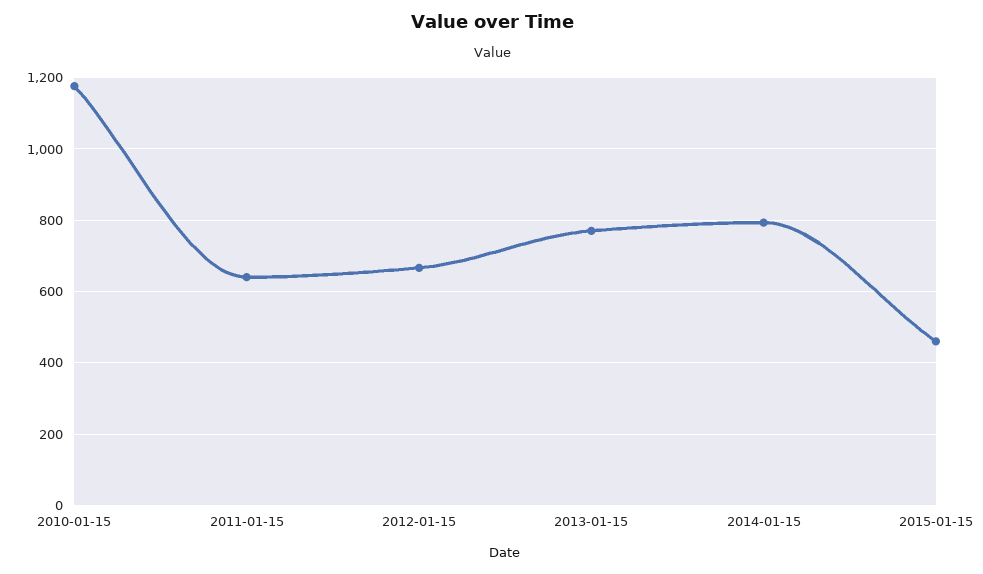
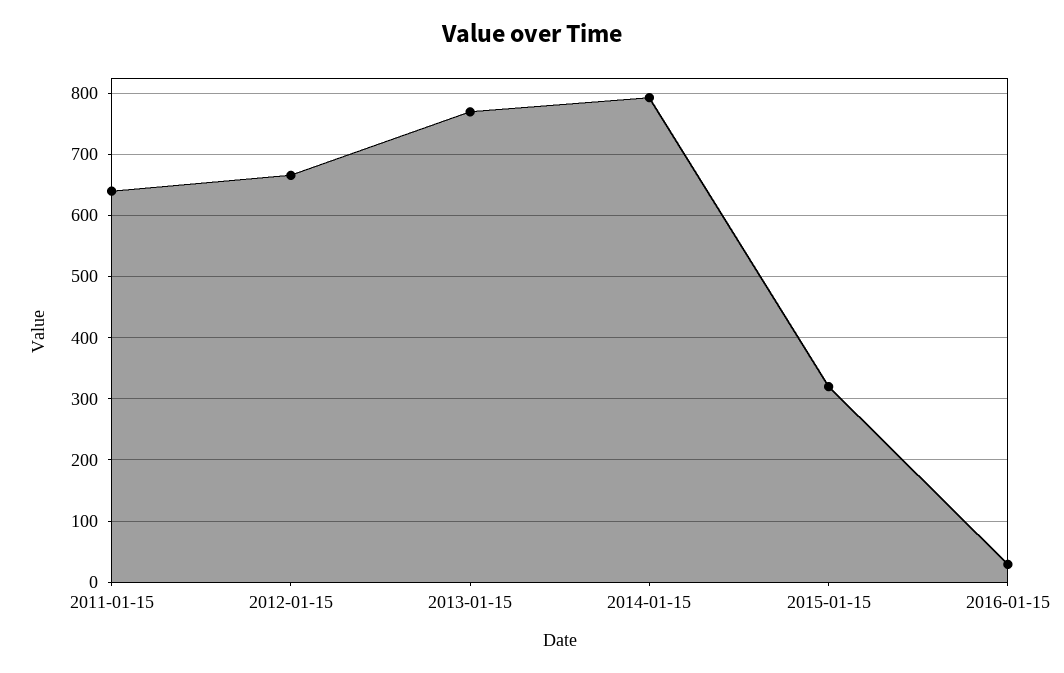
2010-01-15: 1180 -> none
2015-01-15: 460 -> 320
2016-01-15: none -> 30

